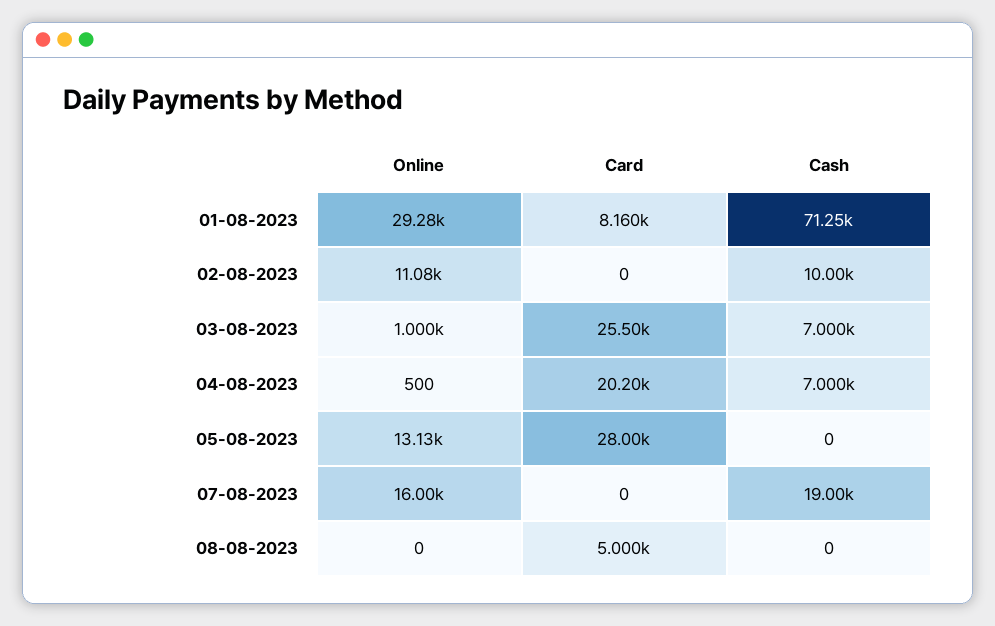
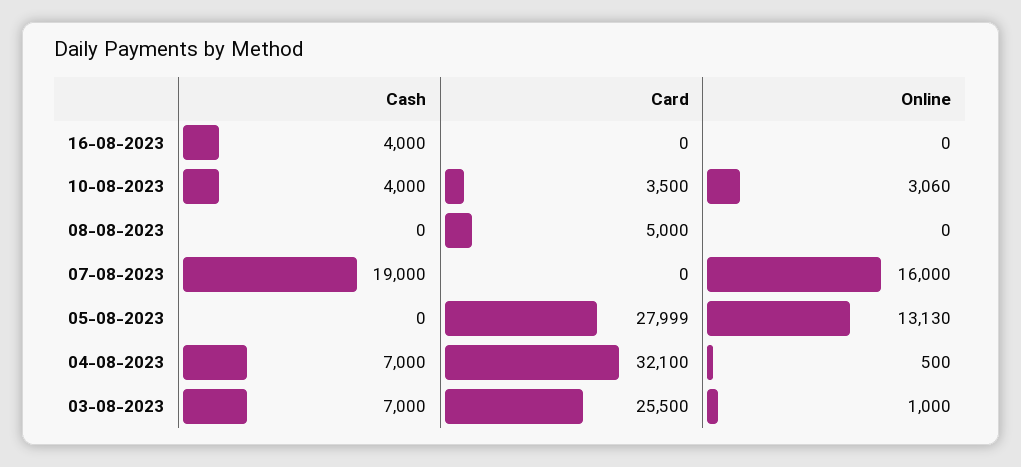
Online, 01-08-2023: 29280 -> none
Card, 01-08-2023: 8160 -> none
Cash, 01-08-2023: 71250 -> none
Online, 02-08-2023: 11080 -> none
Card, 02-08-2023: 0 -> none
Cash, 02-08-2023: 10000 -> none
Card, 04-08-2023: 20200 -> 32100
Cash, 16-08-2023: none -> 4000
Card, 16-08-2023: none -> 0
Online, 16-08-2023: none -> 0
Cash, 10-08-2023: none -> 4000
Card, 10-08-2023: none -> 3500
Online, 10-08-2023: none -> 3060

